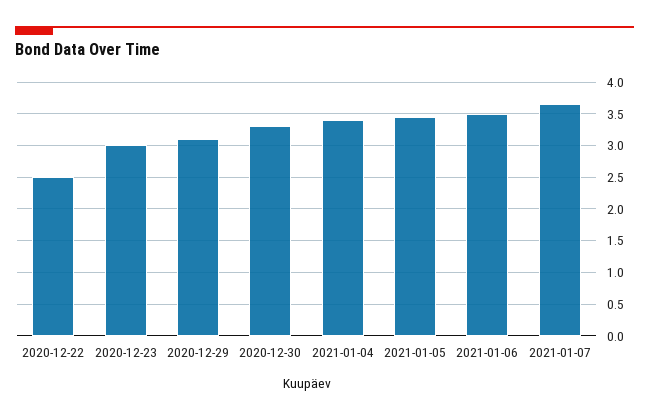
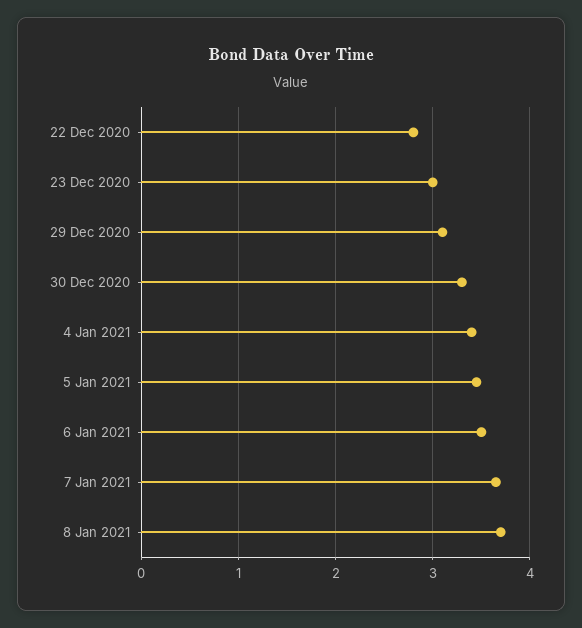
2020-12-22: 2.5 -> 2.8
8 Jan 2021: none -> 3.7

